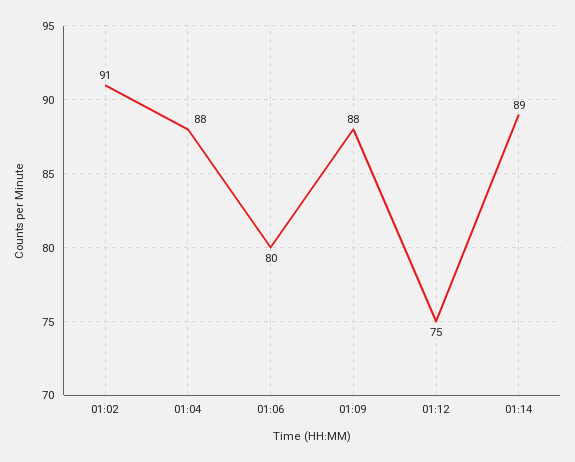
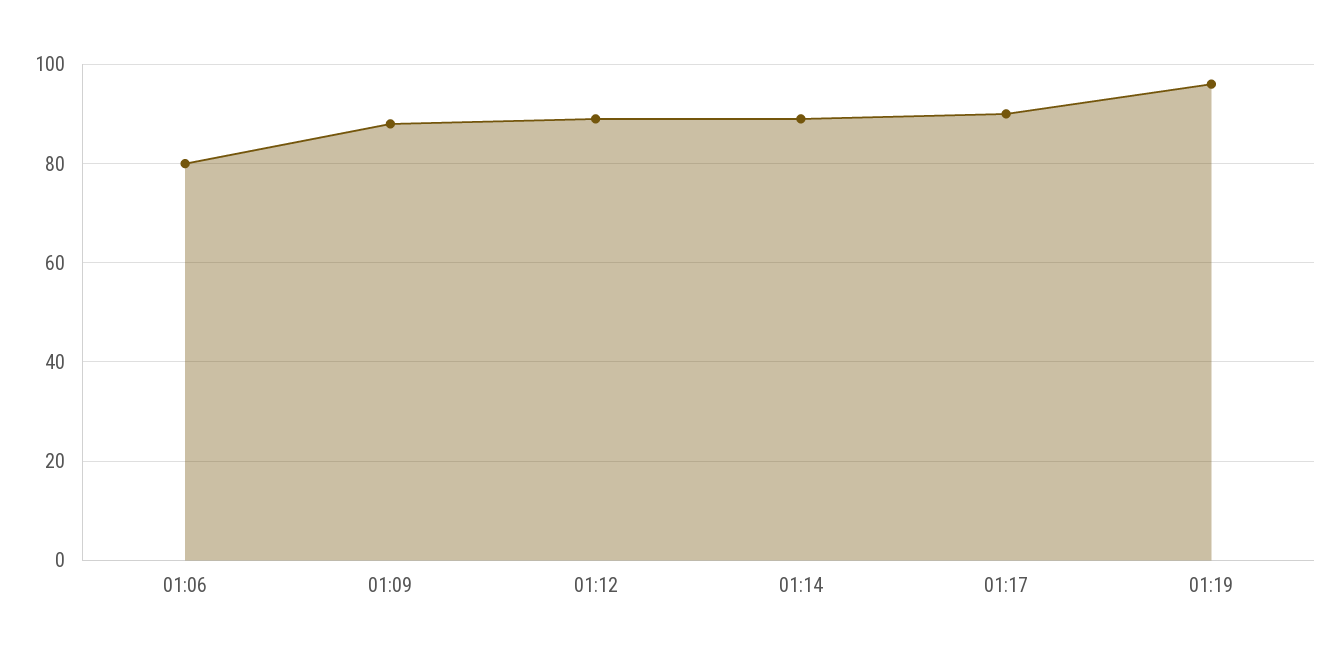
01:02: 91 -> none
01:04: 88 -> none
01:12: 75 -> 90
01:17: none -> 90
01:19: none -> 95

